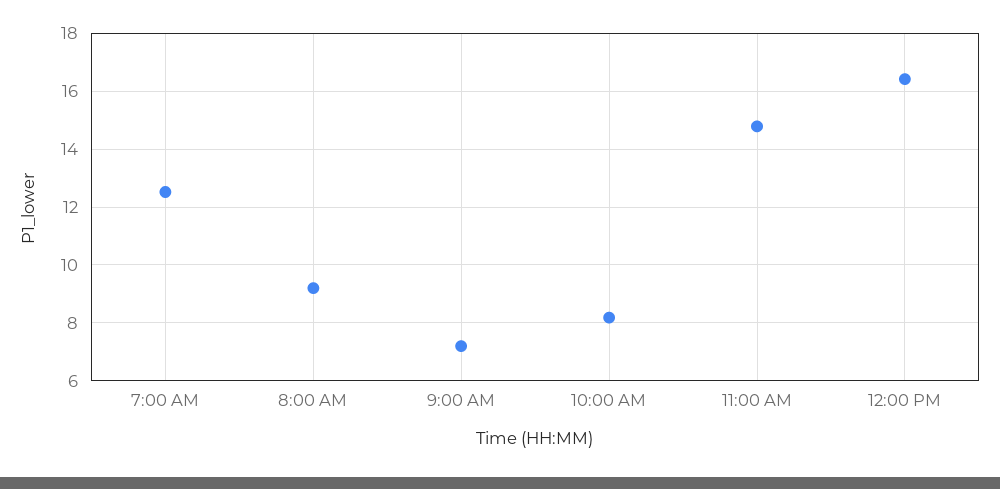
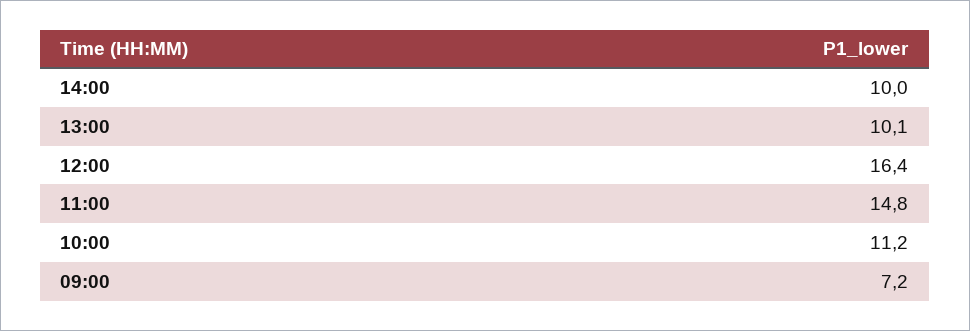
7:00 AM: 12.5 -> none
8:00 AM: 9.25 -> none
10:00 AM: 8.25 -> 11.2
14:00: none -> 10
13:00: none -> 10.1

